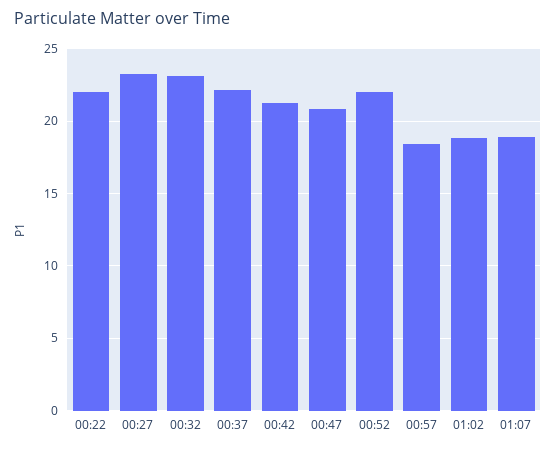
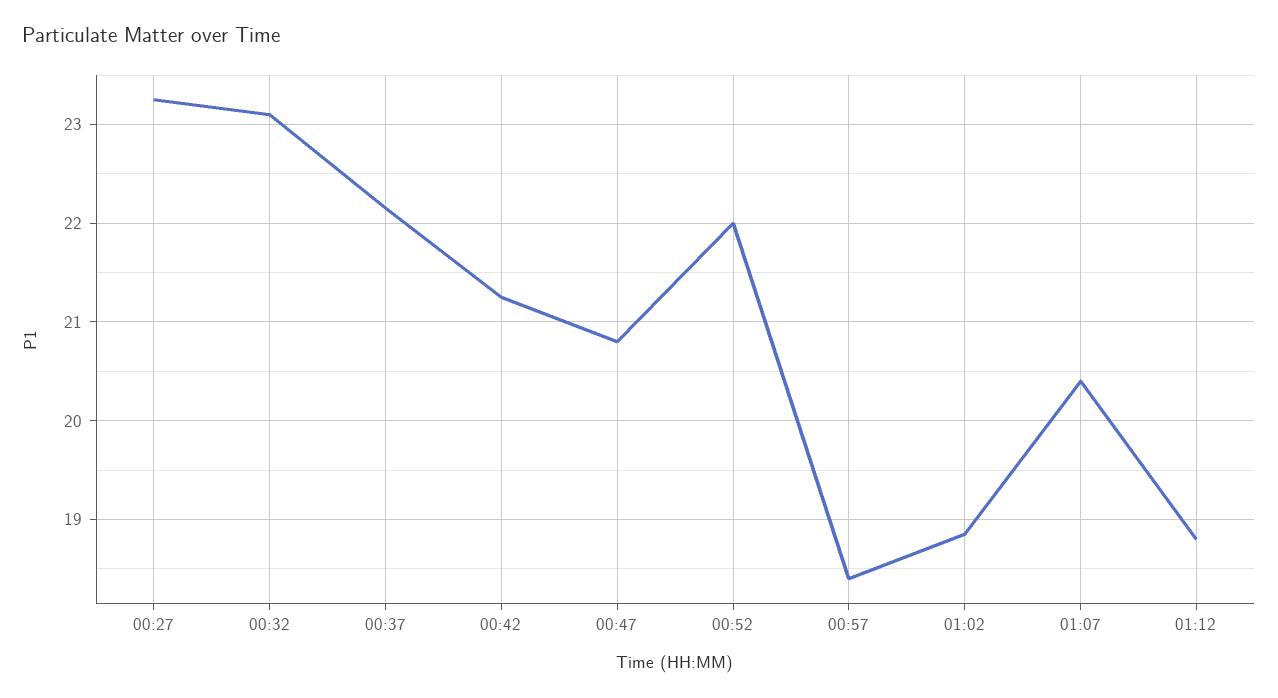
00:22: 22 -> none
01:07: 19 -> 20.4
01:12: none -> 18.8

